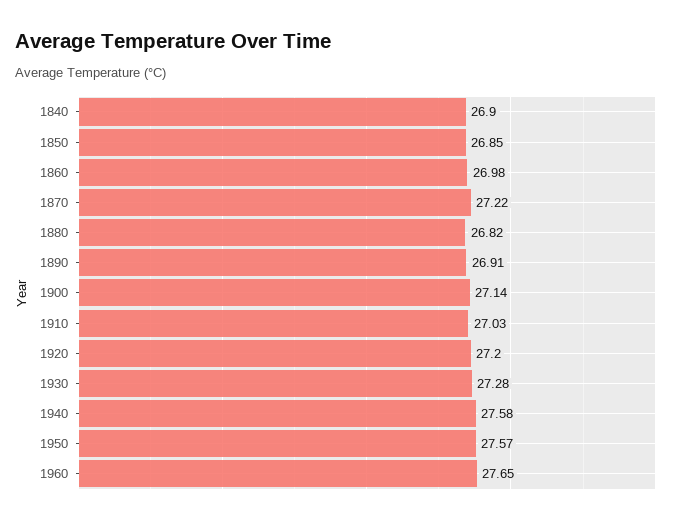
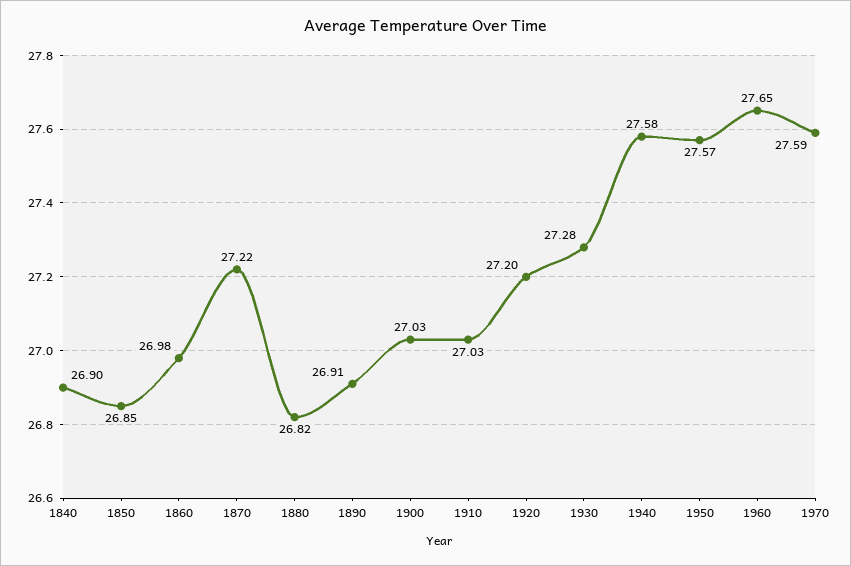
1900: 27.14 -> 27.03
1970: none -> 27.59

